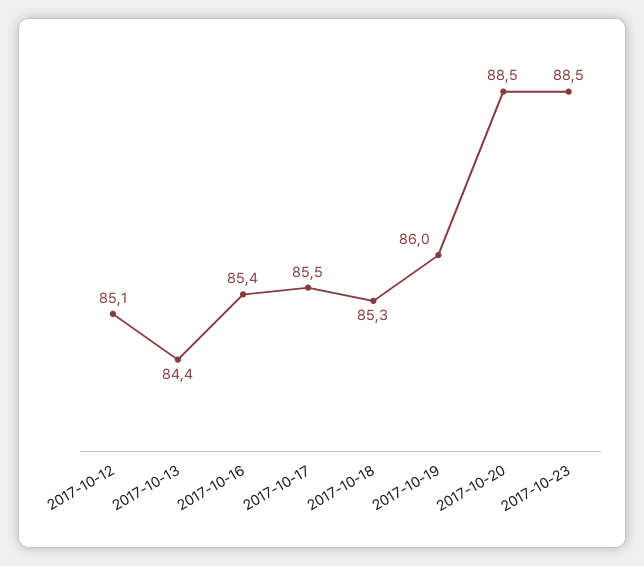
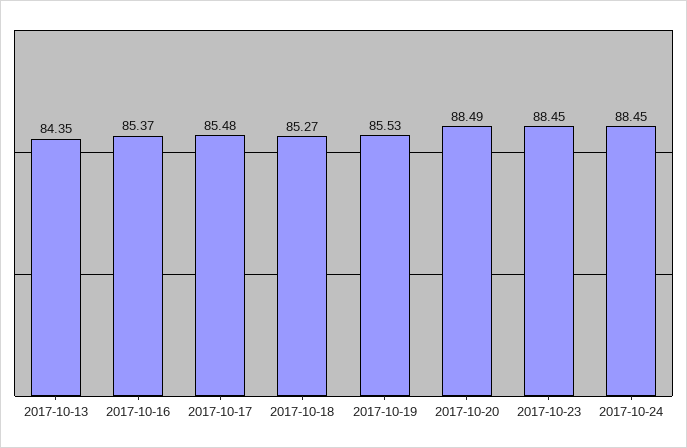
2017-10-12: 85.1 -> none
2017-10-19: 86 -> 85.53
2017-10-24: none -> 88.45

